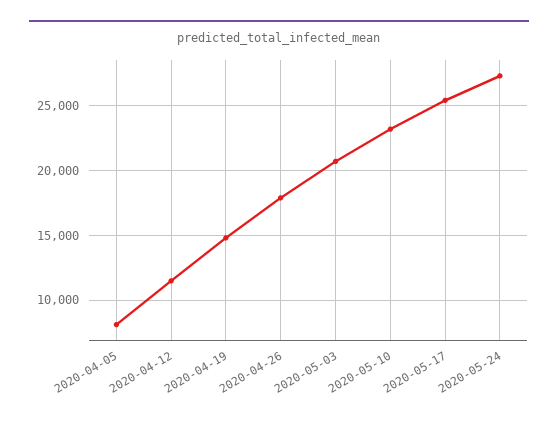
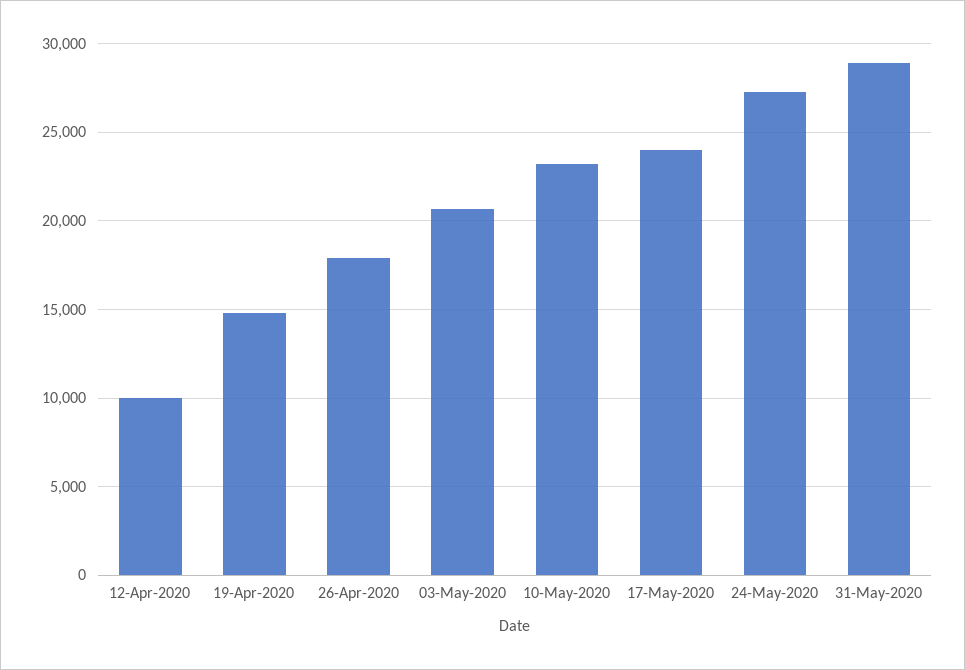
2020-04-05: 8000 -> none
2020-04-12: 11500 -> 10000
2020-05-17: 25500 -> 24000
31-May-2020: none -> 29000

